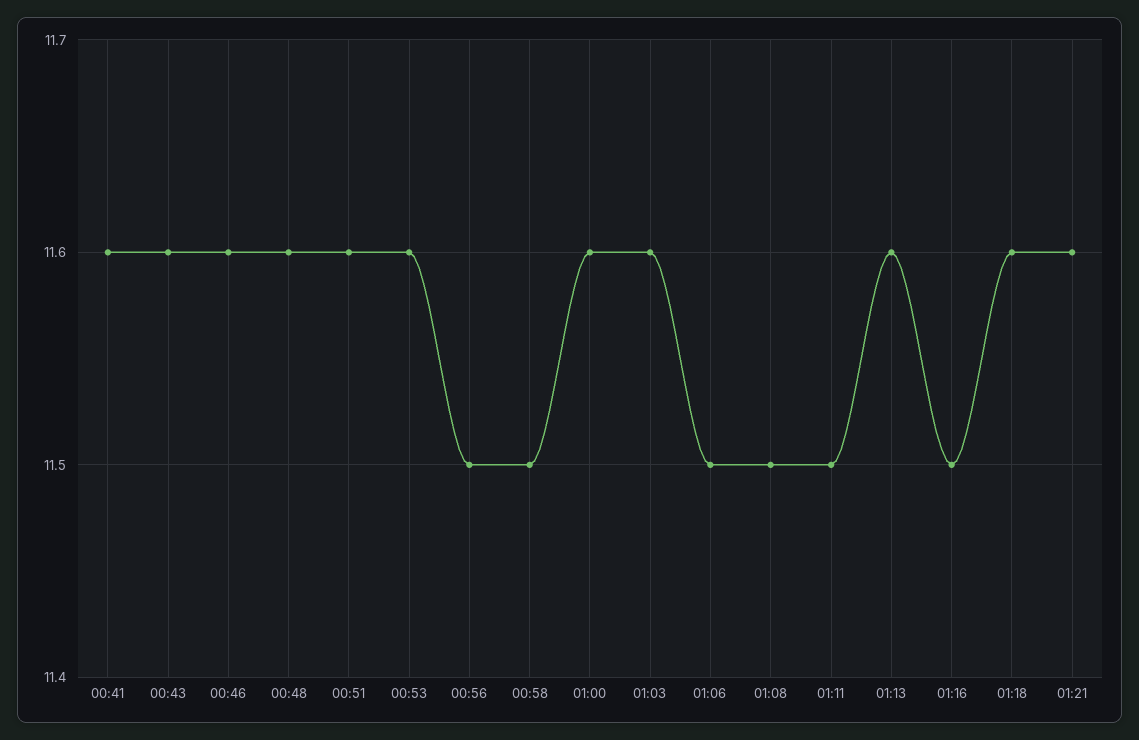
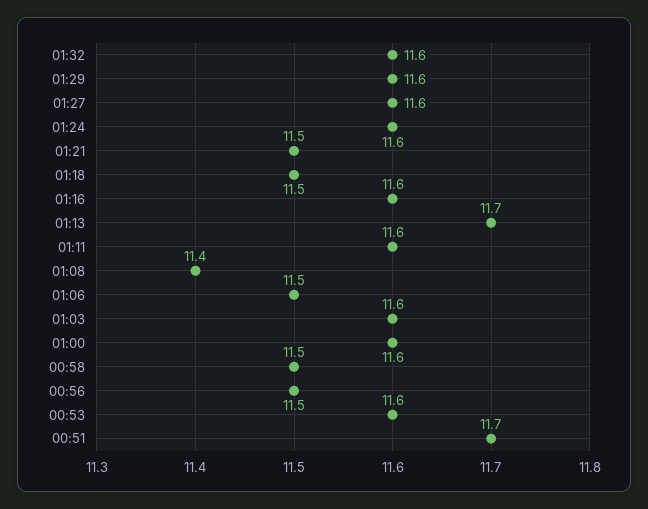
00:41: 11.6 -> none
00:43: 11.6 -> none
00:46: 11.6 -> none
00:48: 11.6 -> none
00:51: 11.6 -> 11.7
01:08: 11.5 -> 11.4
01:11: 11.5 -> 11.6
01:13: 11.6 -> 11.7
01:16: 11.5 -> 11.6
01:18: 11.6 -> 11.5
01:21: 11.6 -> 11.5
01:32: none -> 11.6
01:29: none -> 11.6
01:27: none -> 11.6
01:24: none -> 11.6

